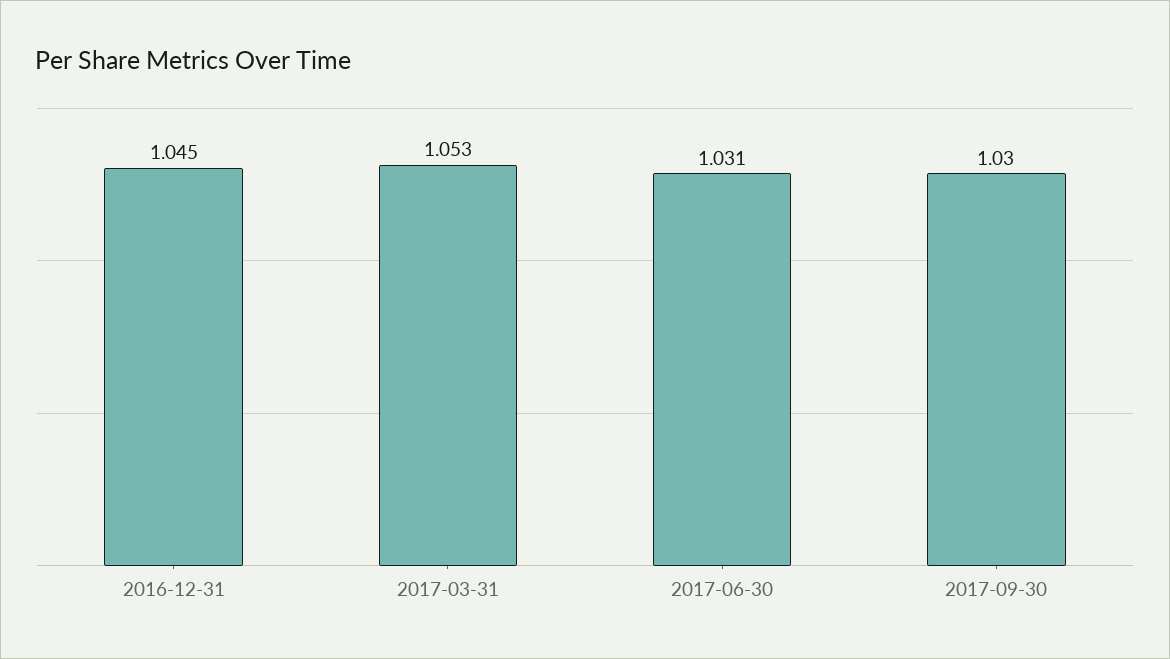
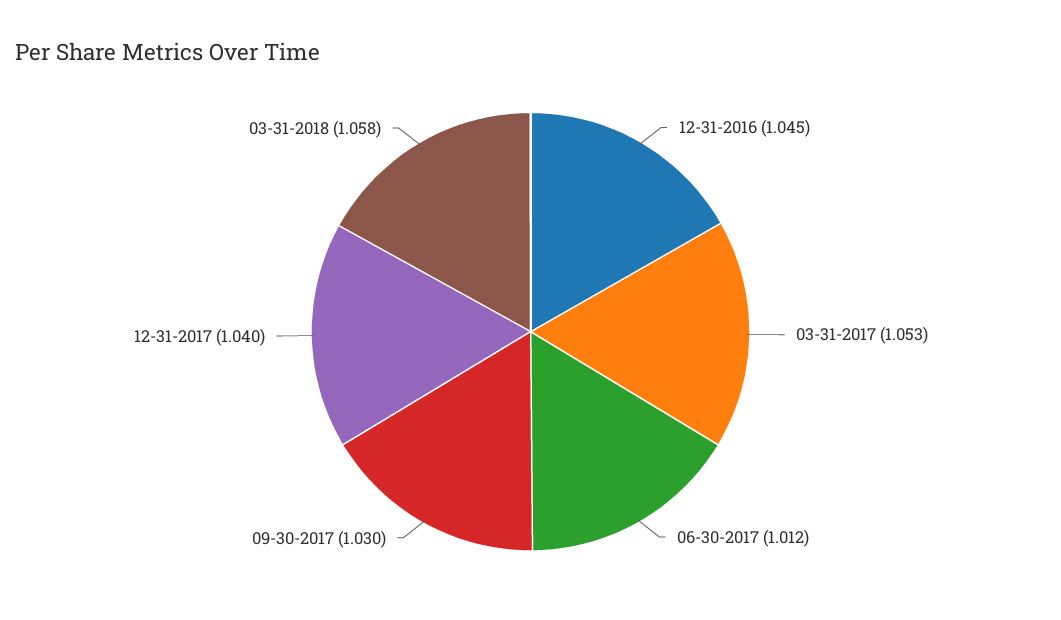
2017-06-30: 1.031 -> 1.012
12-31-2017: none -> 1.04
03-31-2018: none -> 1.058

